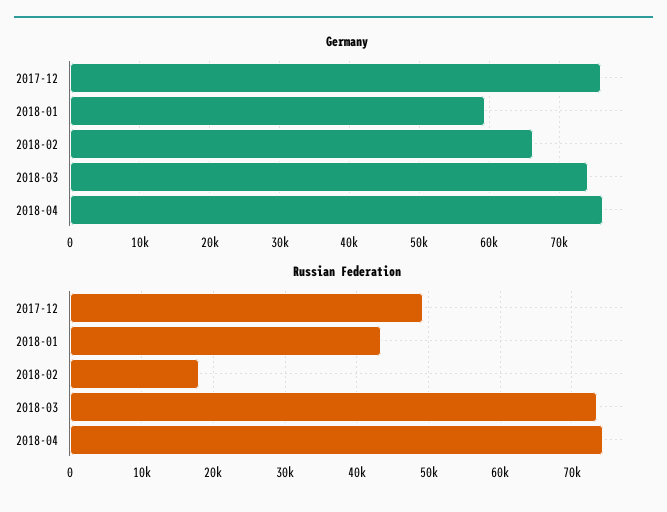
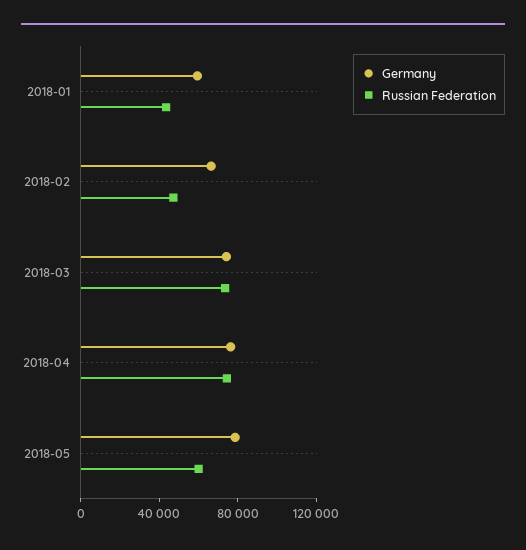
Germany, 2017-12: 76000 -> none
Russian Federation, 2017-12: 49000 -> none
Russian Federation, 2018-02: 18000 -> 50000
Germany, 2018-05: none -> 80000
Russian Federation, 2018-05: none -> 60000

